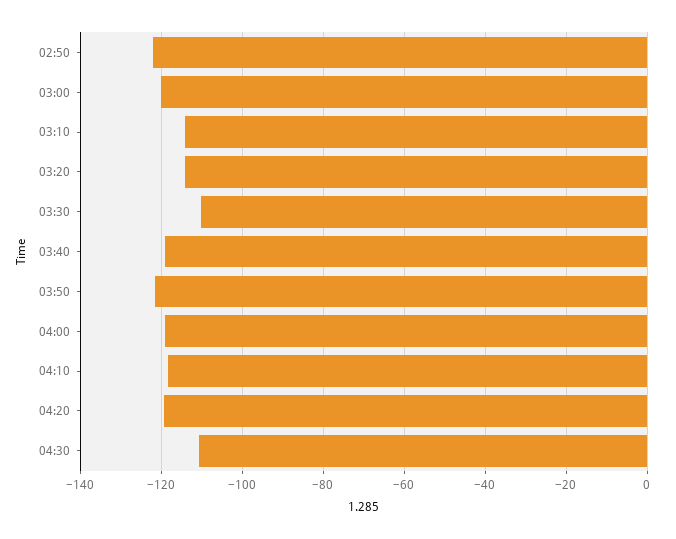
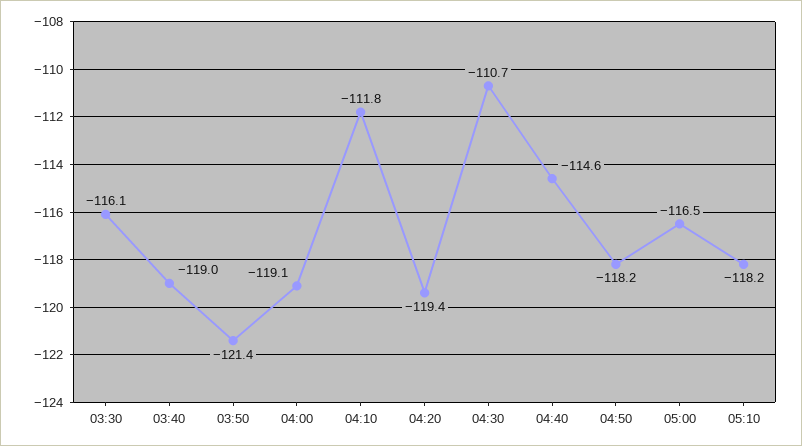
02:50: -122 -> none
03:00: -120 -> none
03:10: -114 -> none
03:20: -114 -> none
03:30: -110 -> -116.1
04:10: -118 -> -111.8
04:40: none -> -114.6
04:50: none -> -118.2
05:00: none -> -116.5
05:10: none -> -118.2

